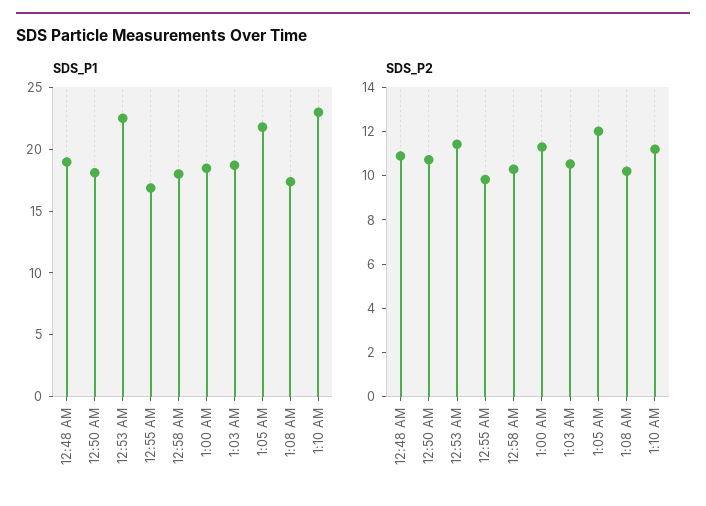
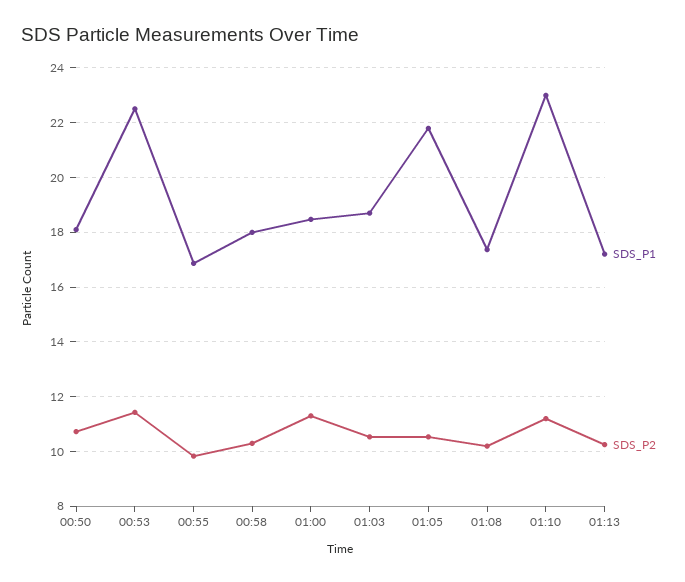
SDS_P1, 12:48 AM: 19 -> none
SDS_P2, 12:48 AM: 11 -> none
SDS_P2, 1:05 AM: 12 -> 10.5
SDS_P1, 01:13: none -> 17.25
SDS_P2, 01:13: none -> 10.25

